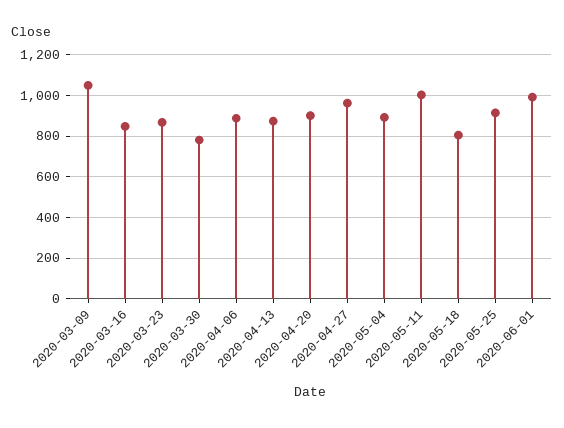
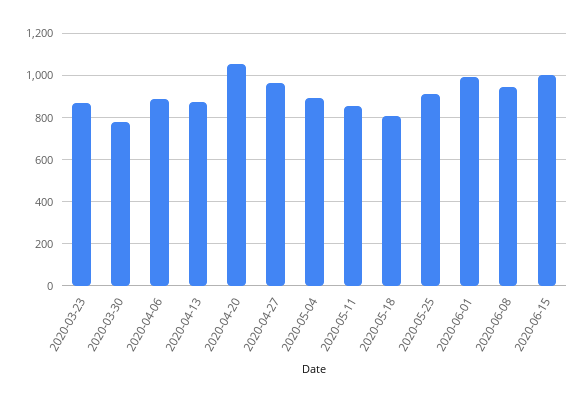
2020-03-09: 1050 -> none
2020-03-16: 850 -> none
2020-04-20: 900 -> 1050
2020-05-11: 1000 -> 850
2020-06-08: none -> 950
2020-06-15: none -> 1000

